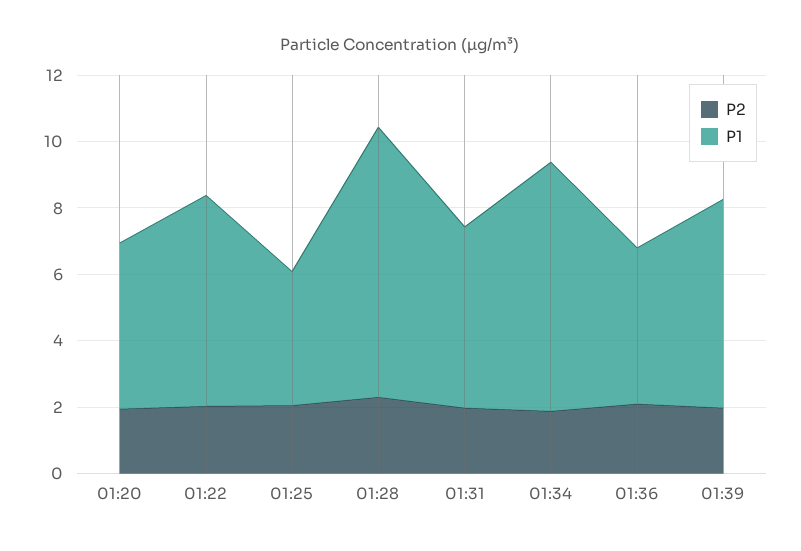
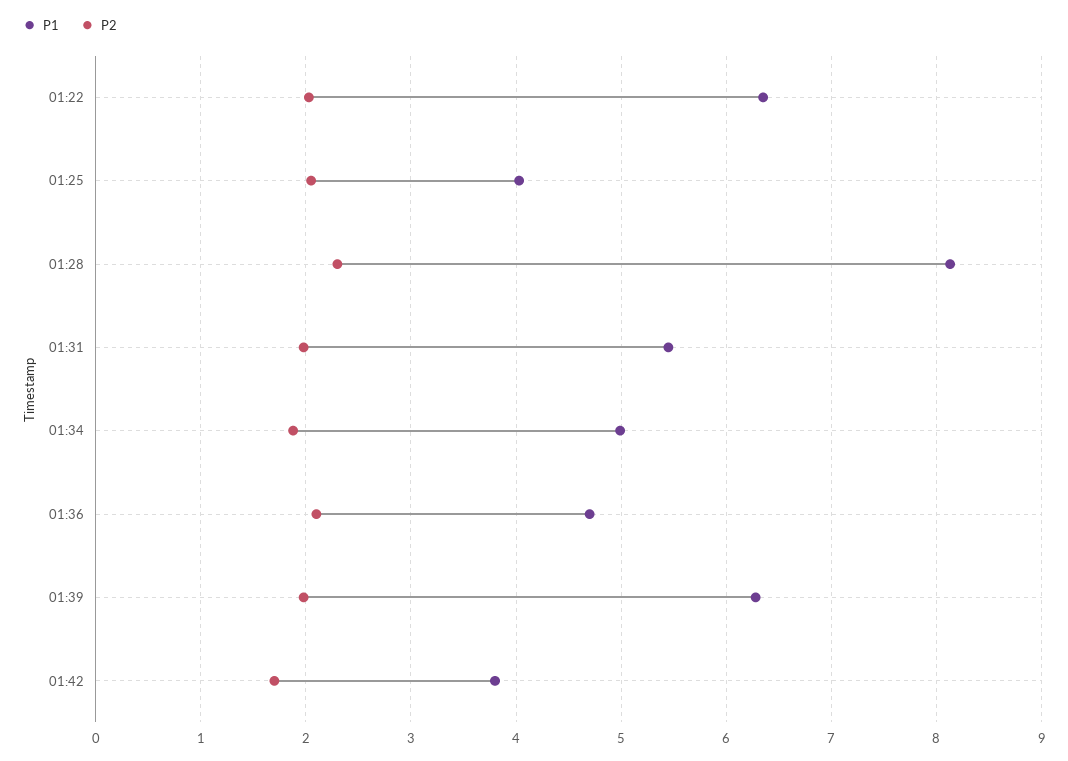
P2, 01:20: 2 -> none
P1, 01:20: 5 -> none
P1, 01:34: 7.5 -> 5
P1, 01:42: none -> 3.8
P2, 01:42: none -> 1.7

